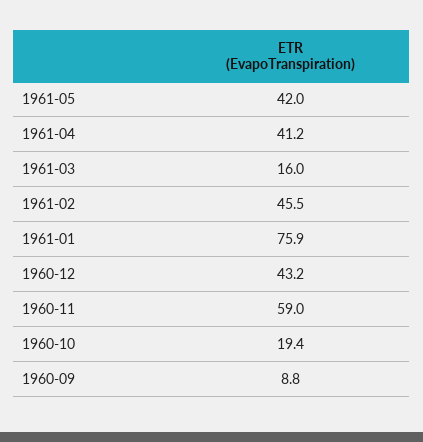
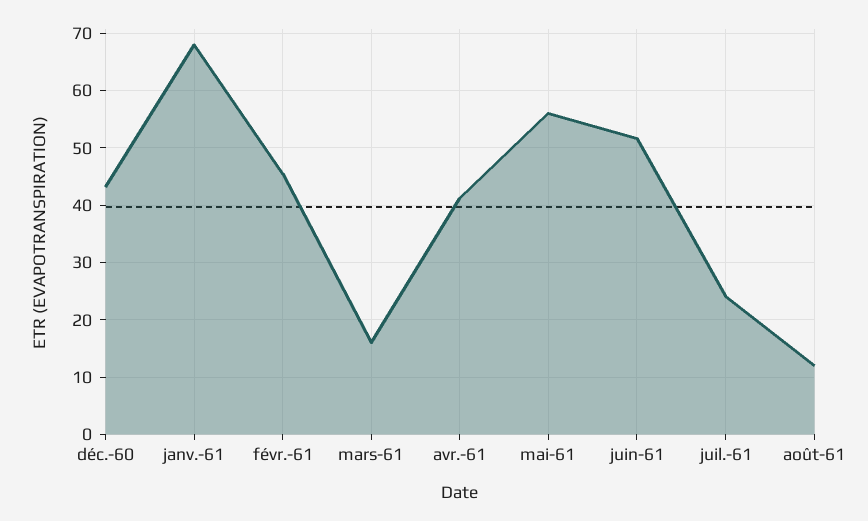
1961-05: 42 -> 56
1961-01: 75.9 -> 68
1960-11: 59 -> none
1960-10: 19.4 -> none
1960-09: 8.8 -> none
juin-61: none -> 52
juil.-61: none -> 24
août-61: none -> 12

